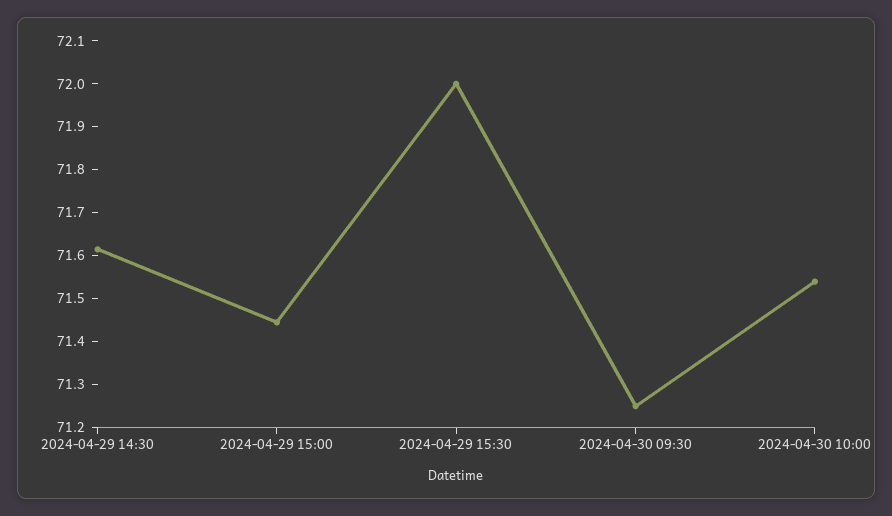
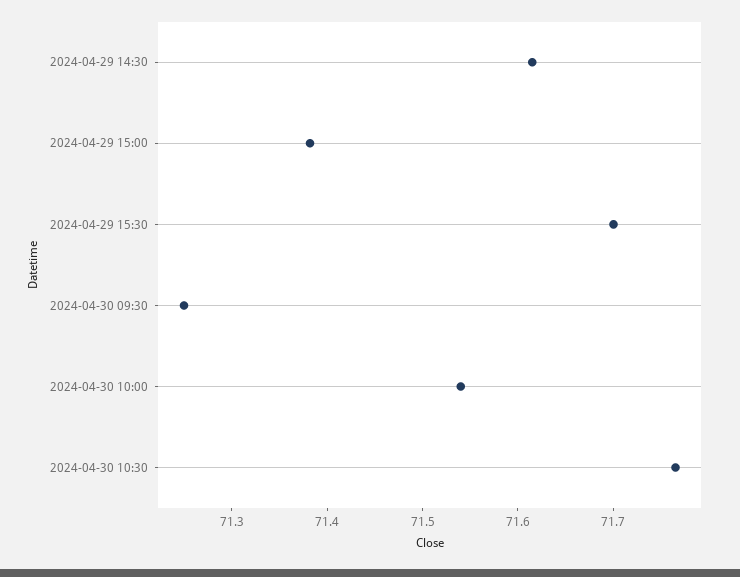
2024-04-29 15:00: 71.44 -> 71.38
2024-04-29 15:30: 72 -> 71.7
2024-04-30 10:30: none -> 71.76

